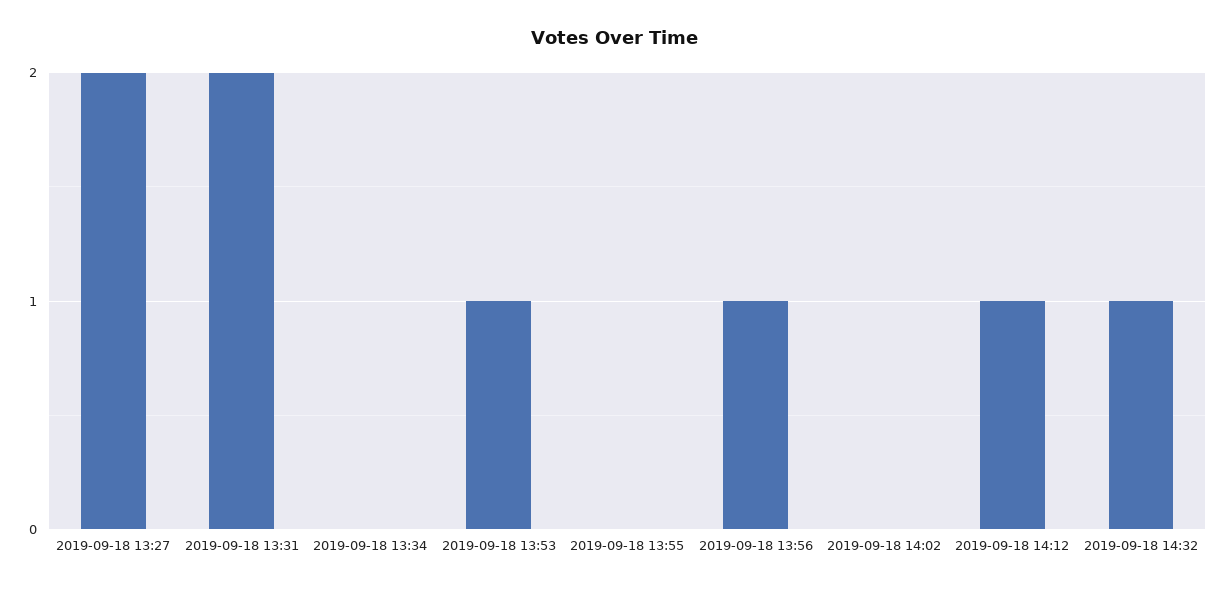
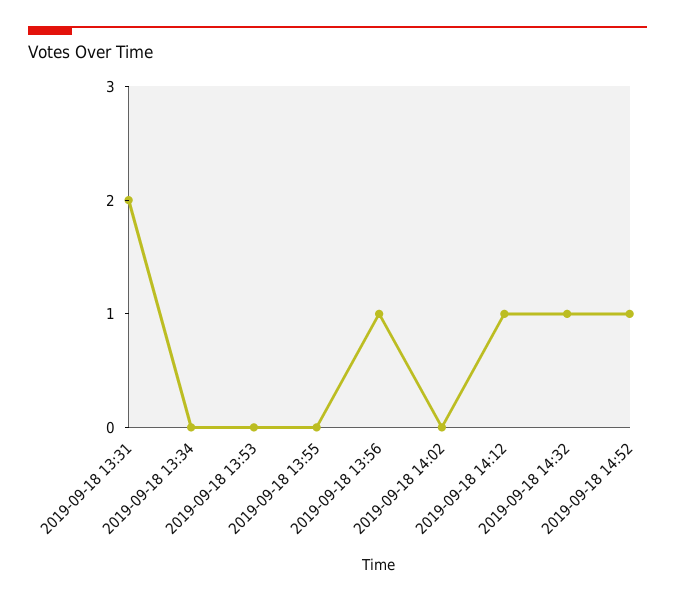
2019-09-18 13:27: 2 -> none
2019-09-18 13:53: 1 -> 0
2019-09-18 14:52: none -> 1

